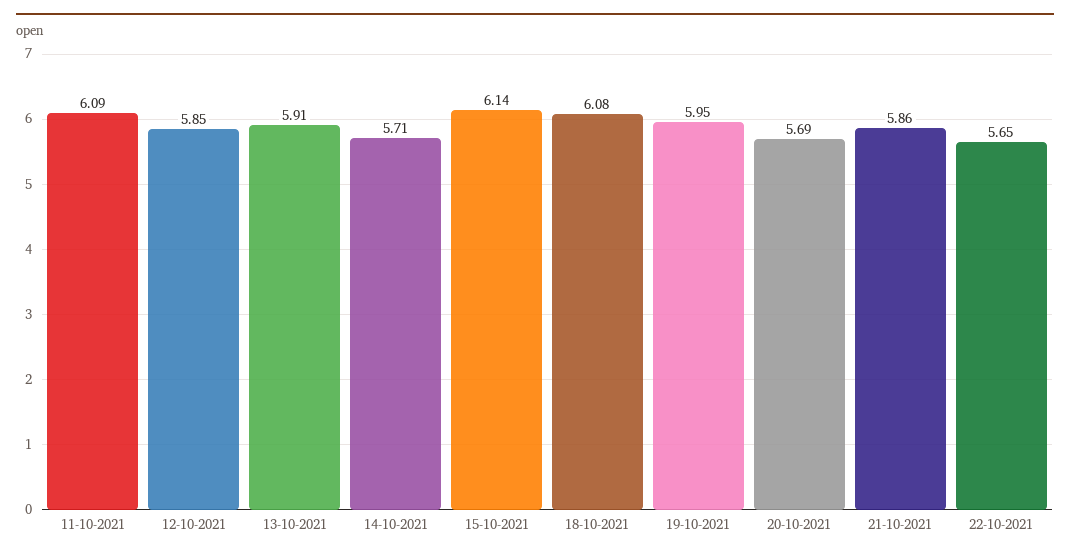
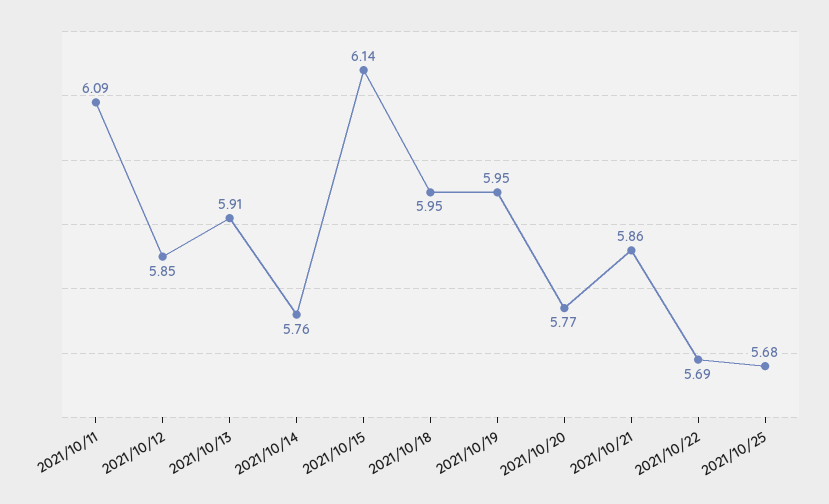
14-10-2021: 5.71 -> 5.76
18-10-2021: 6.08 -> 5.95
20-10-2021: 5.69 -> 5.77
22-10-2021: 5.65 -> 5.69
2021/10/25: none -> 5.68

